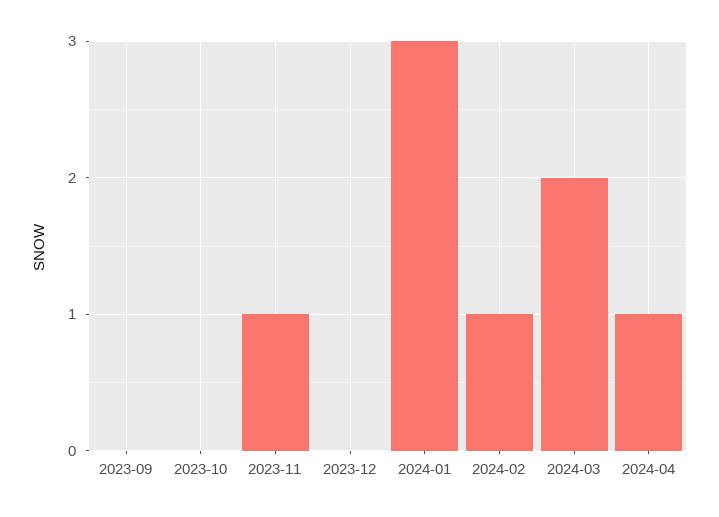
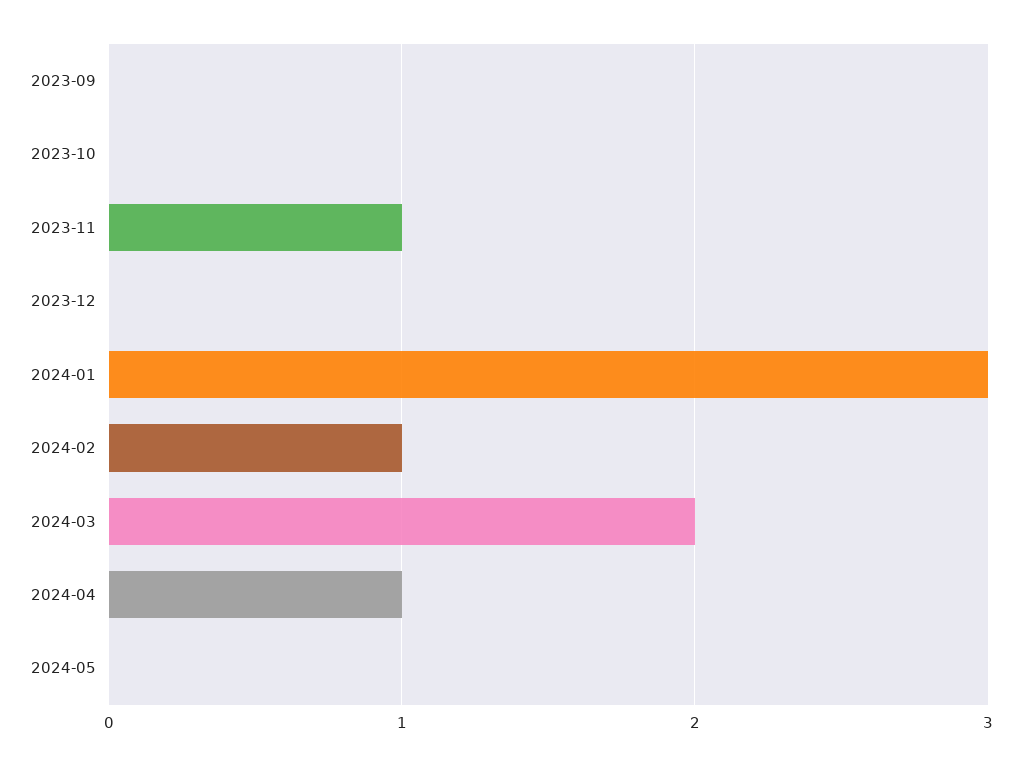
2024-05: none -> 0

